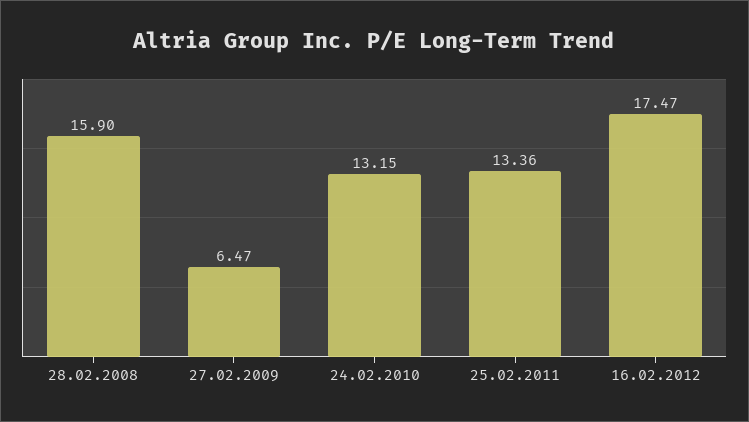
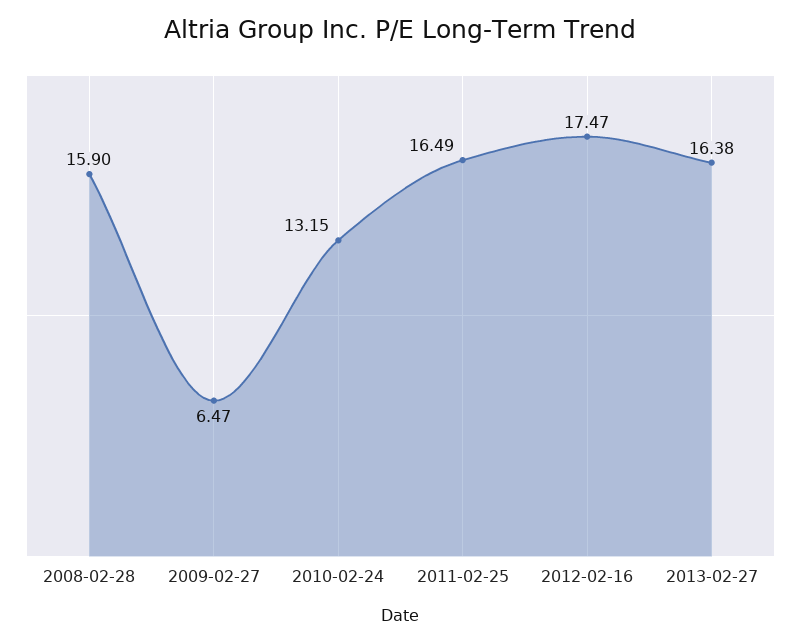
25.02.2011: 13.36 -> 16.49
2013-02-27: none -> 16.38

